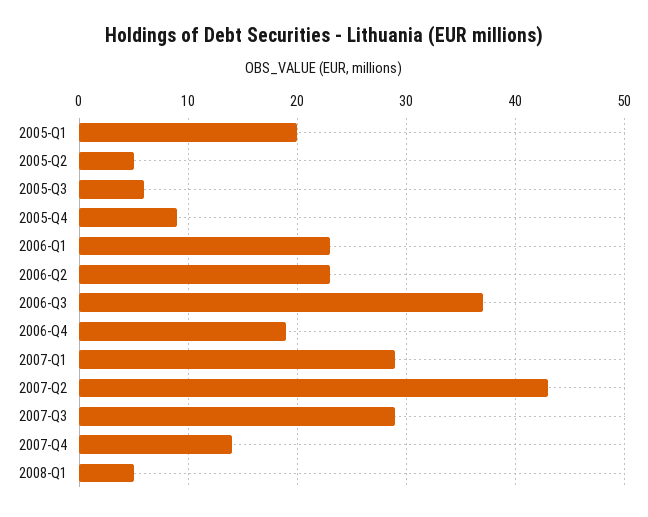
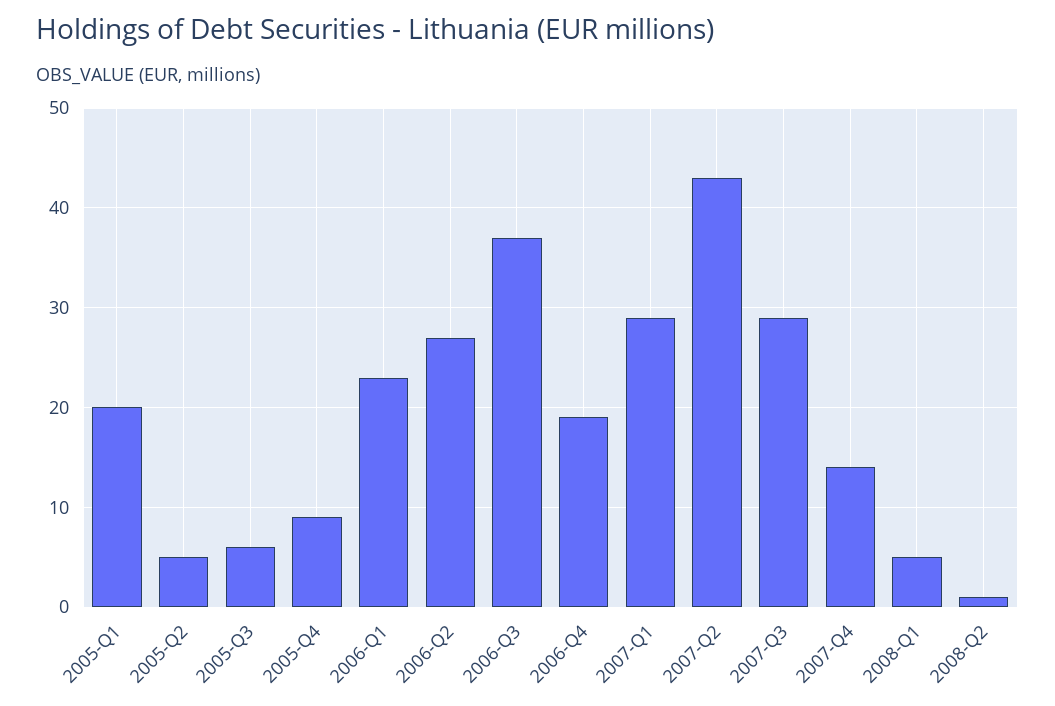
2006-Q2: 23 -> 27
2008-Q2: none -> 1

